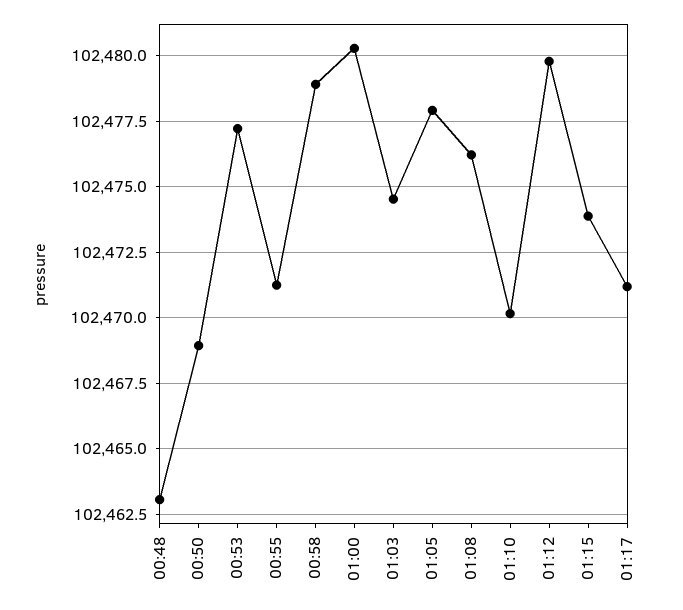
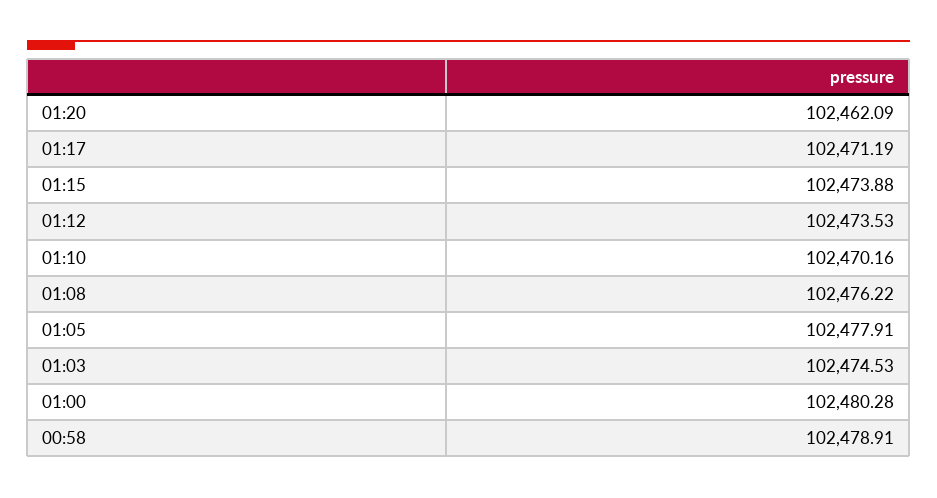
00:48: 102463 -> none
00:50: 102469 -> none
00:53: 102477.25 -> none
00:55: 102471.25 -> none
01:12: 102479.75 -> 102473.53
01:20: none -> 102462.09

